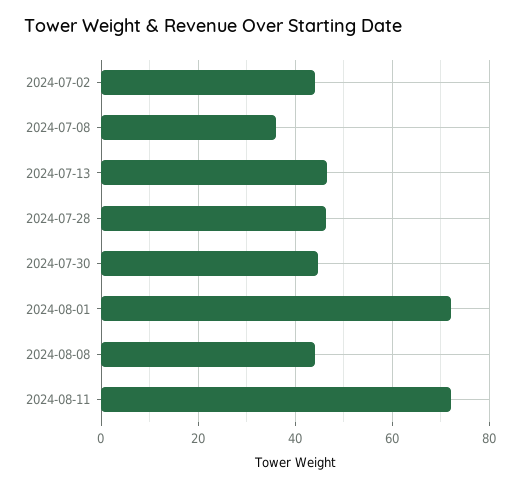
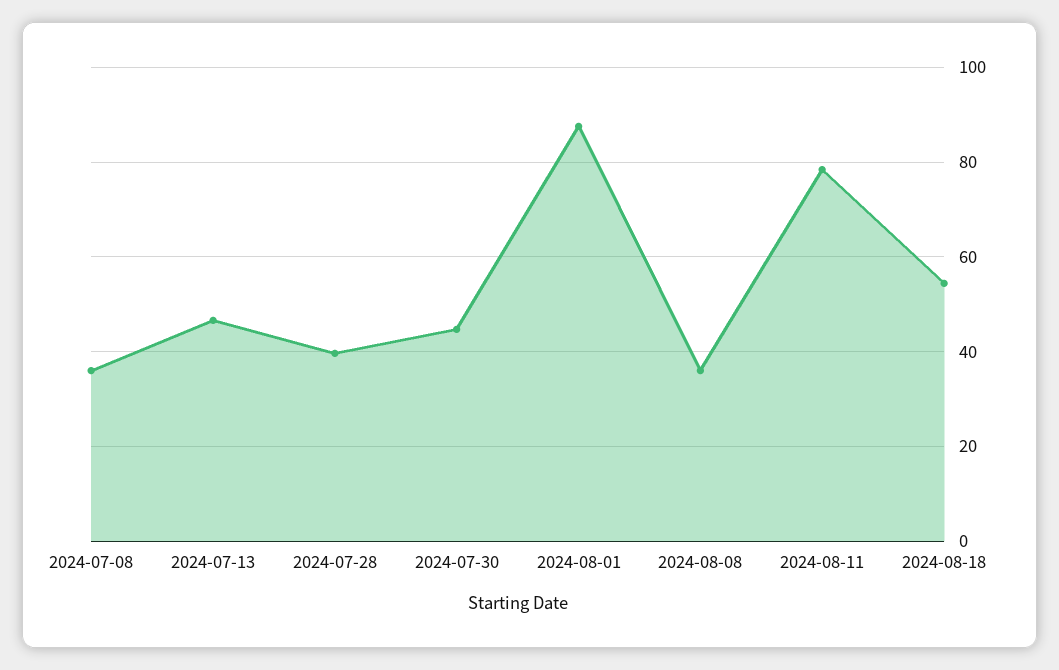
2024-07-02: 44 -> none
2024-07-28: 46 -> 40
2024-08-01: 72 -> 88
2024-08-08: 44 -> 36
2024-08-11: 72 -> 78
2024-08-18: none -> 54

